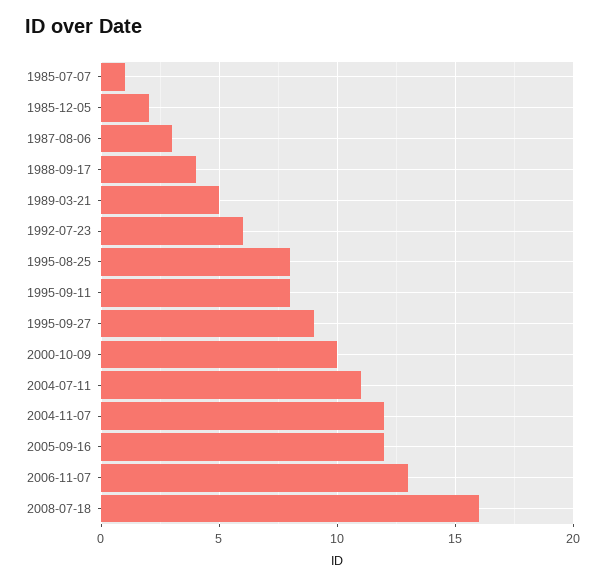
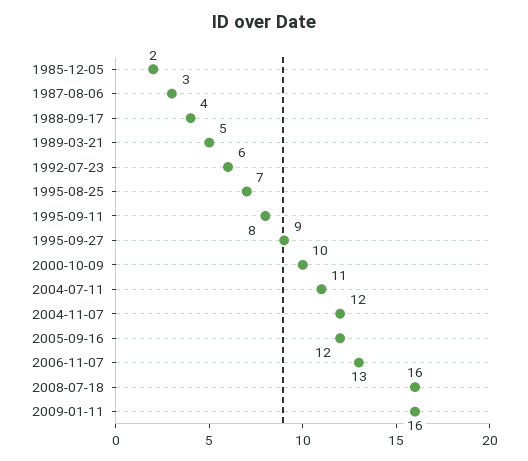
1985-07-07: 1 -> none
1995-08-25: 8 -> 7
2009-01-11: none -> 16

